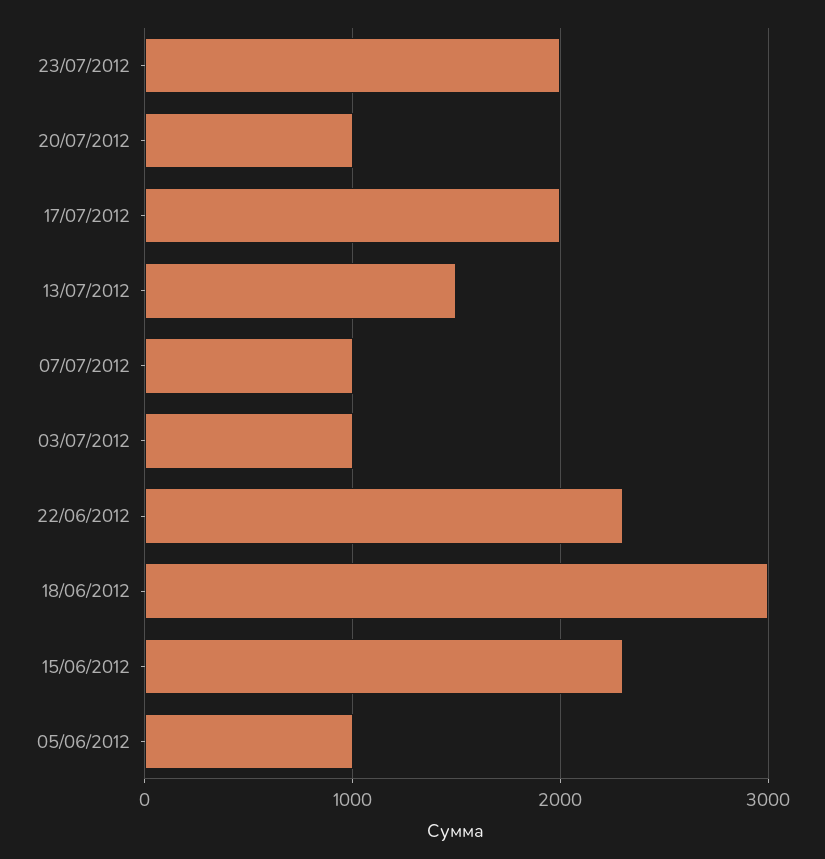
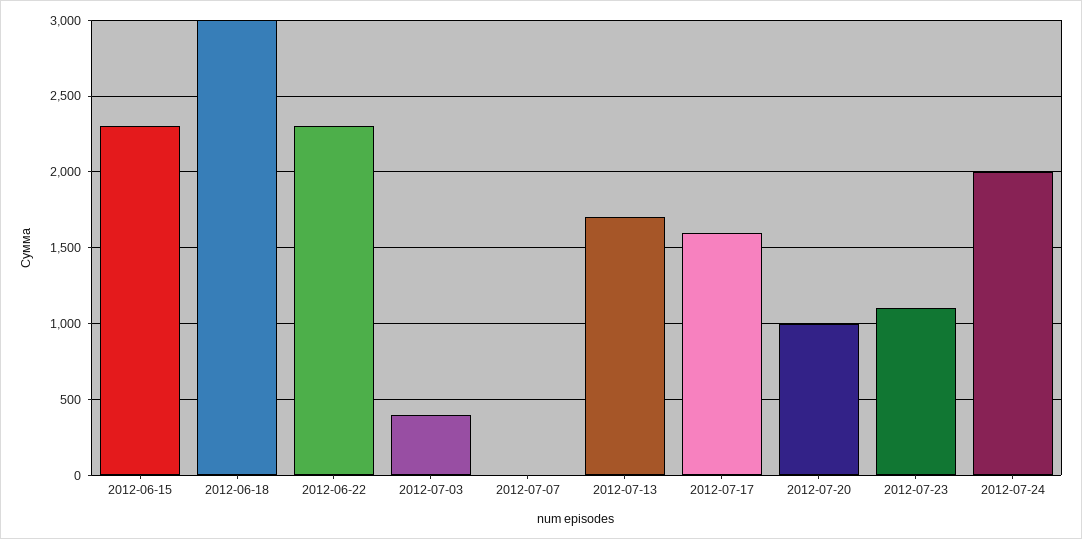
23/07/2012: 2000 -> 1100
17/07/2012: 2000 -> 1600
13/07/2012: 1500 -> 1700
07/07/2012: 1000 -> 0
03/07/2012: 1000 -> 400
05/06/2012: 1000 -> none
2012-07-24: none -> 2000

